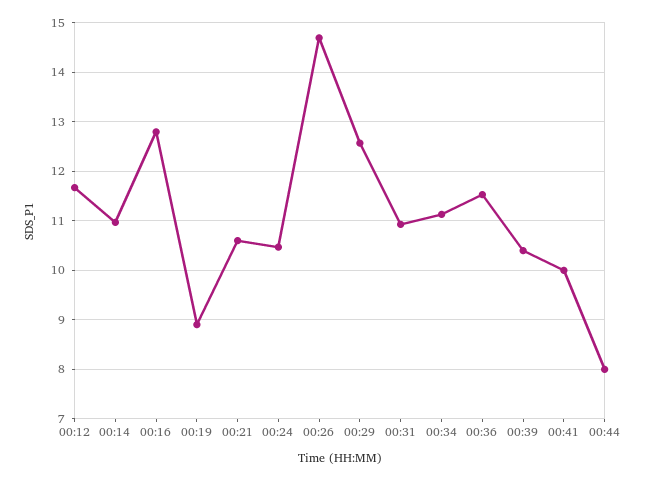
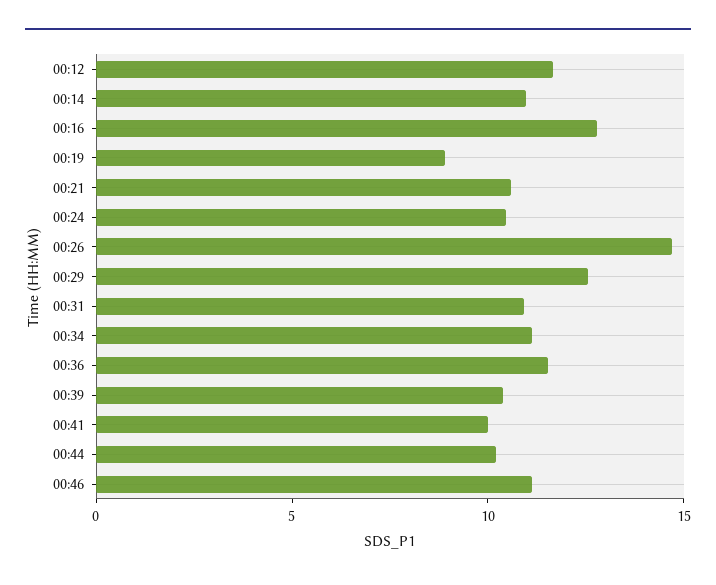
00:44: 8 -> 10
00:46: none -> 11

